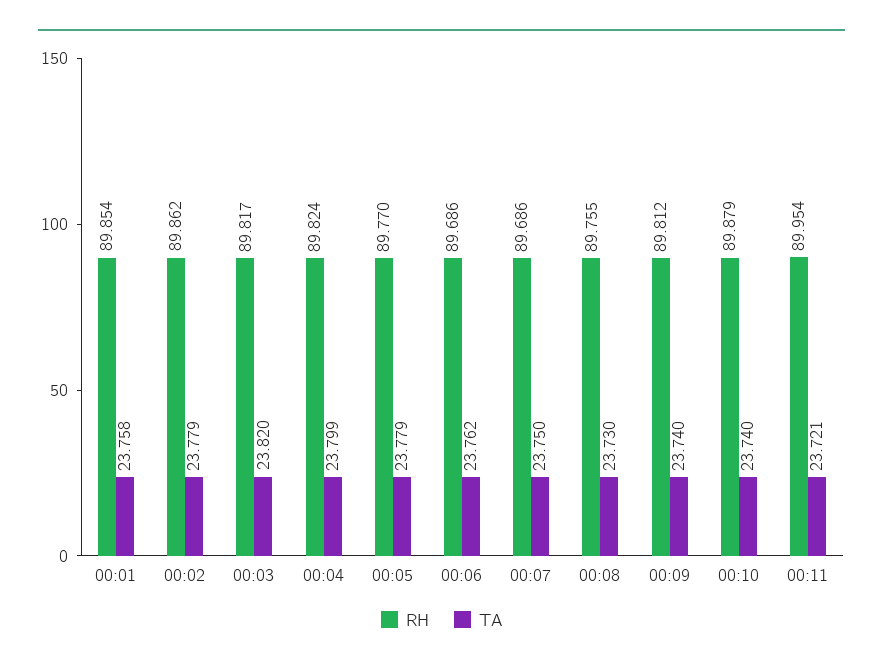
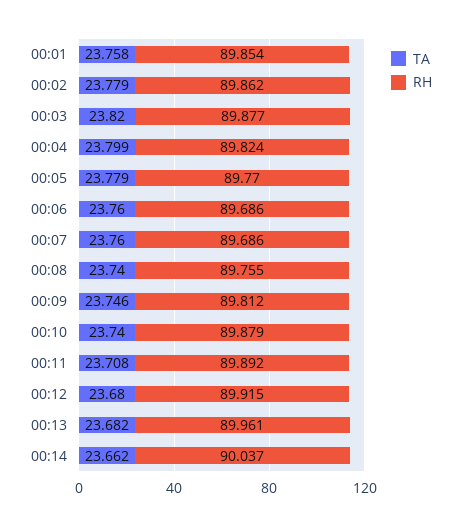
RH, 00:03: 89.817 -> 89.877
TA, 00:06: 23.762 -> 23.76
TA, 00:07: 23.75 -> 23.76
TA, 00:08: 23.73 -> 23.74
TA, 00:09: 23.74 -> 23.746
RH, 00:11: 89.954 -> 89.892
TA, 00:11: 23.721 -> 23.708
TA, 00:12: none -> 23.68
RH, 00:12: none -> 89.915
TA, 00:13: none -> 23.682
RH, 00:13: none -> 89.961
TA, 00:14: none -> 23.662
RH, 00:14: none -> 90.037

